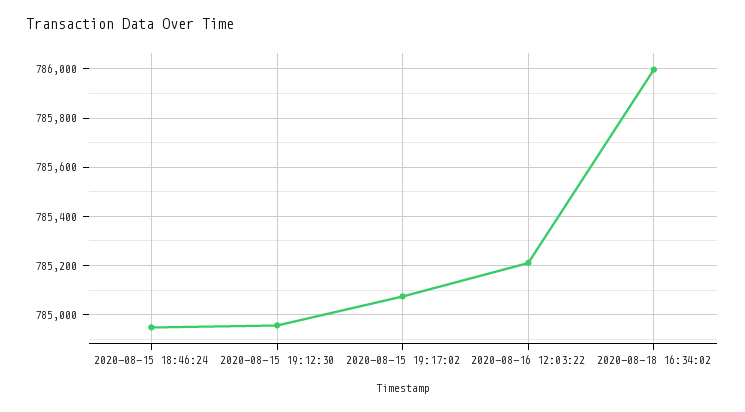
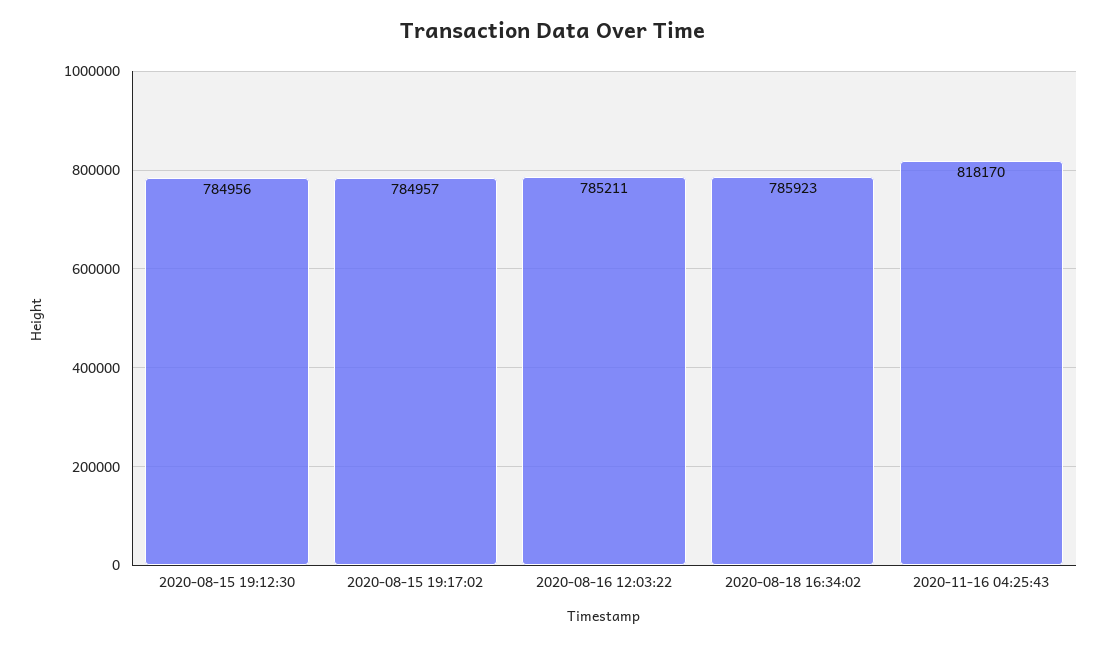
2020-08-15 18:46:24: 784950 -> none
2020-08-15 19:17:02: 785075 -> 784957
2020-08-18 16:34:02: 786000 -> 785923
2020-11-16 04:25:43: none -> 818170

